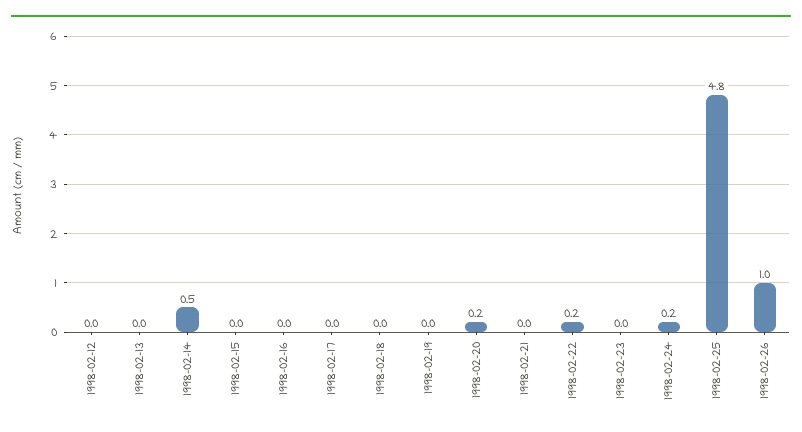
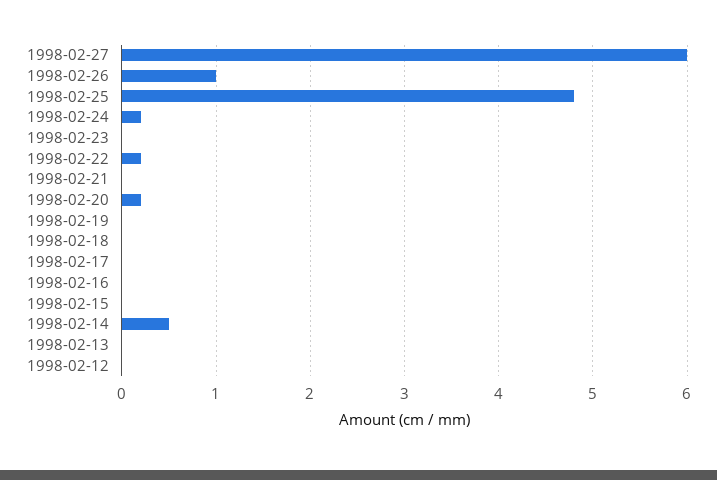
1998-02-27: none -> 6

